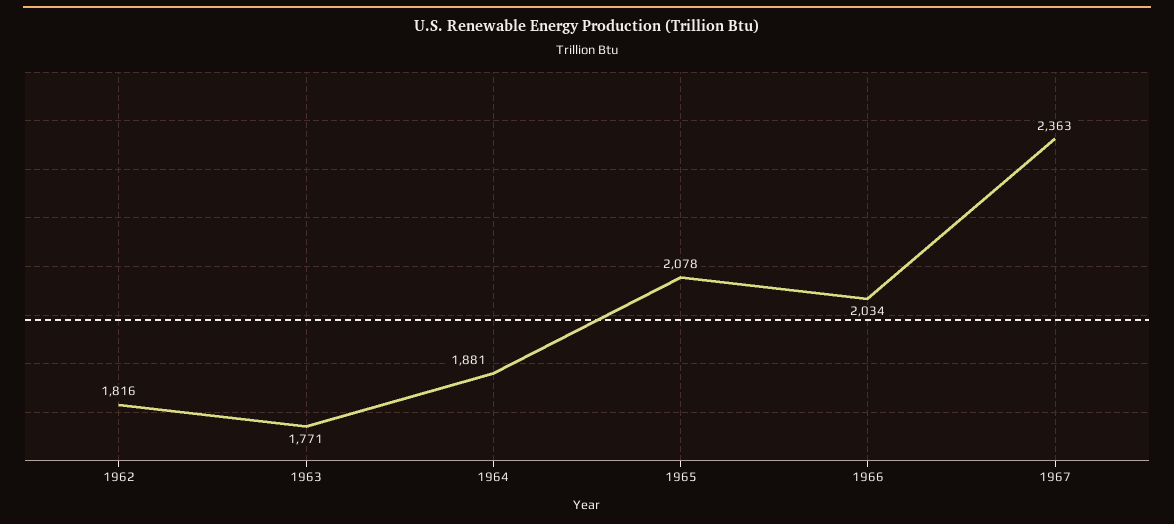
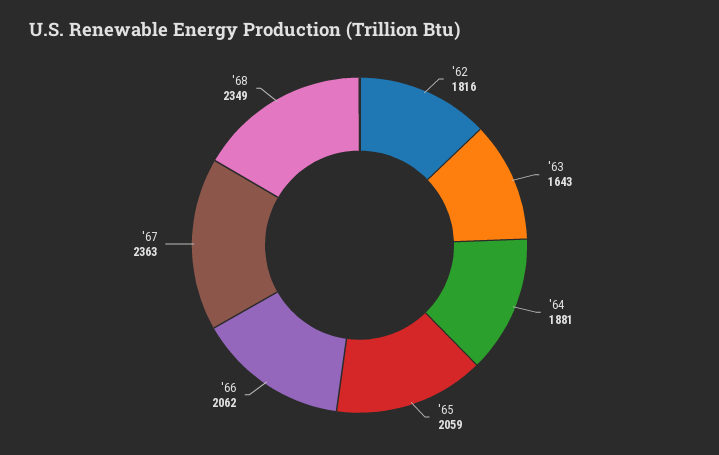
1963: 1771 -> 1643
1965: 2078 -> 2059
1966: 2034 -> 2062
'68: none -> 2349

